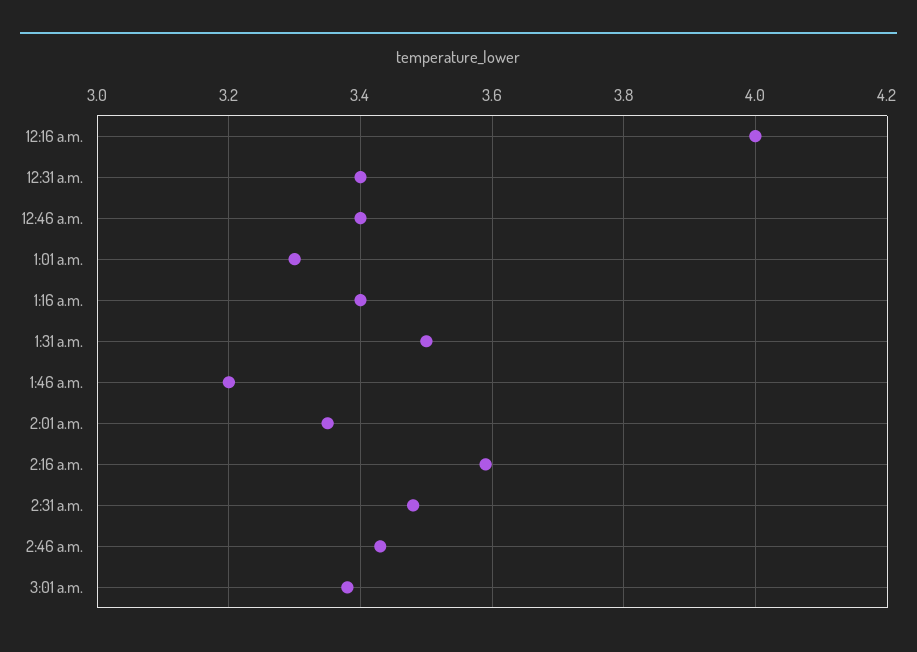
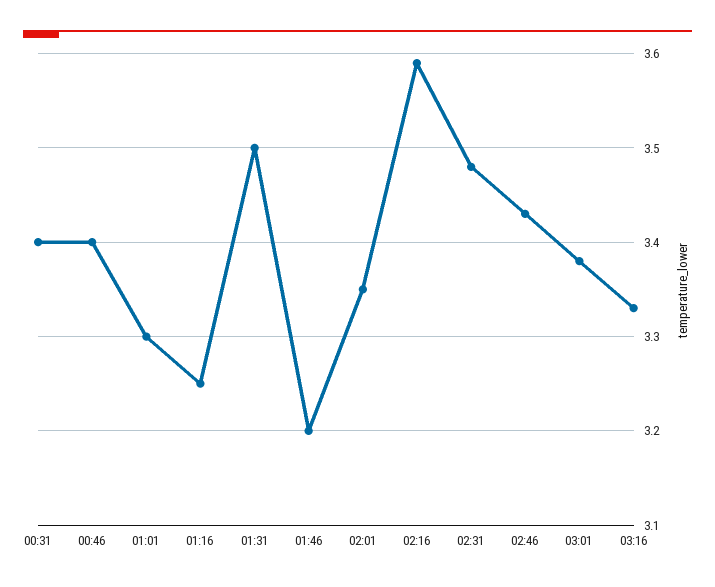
12:16 a.m.: 4 -> none
1:16 a.m.: 3.4 -> 3.25
03:16: none -> 3.33

